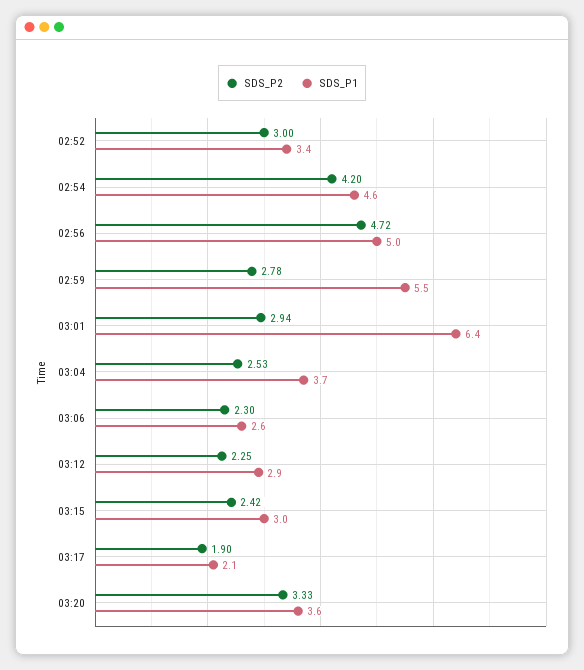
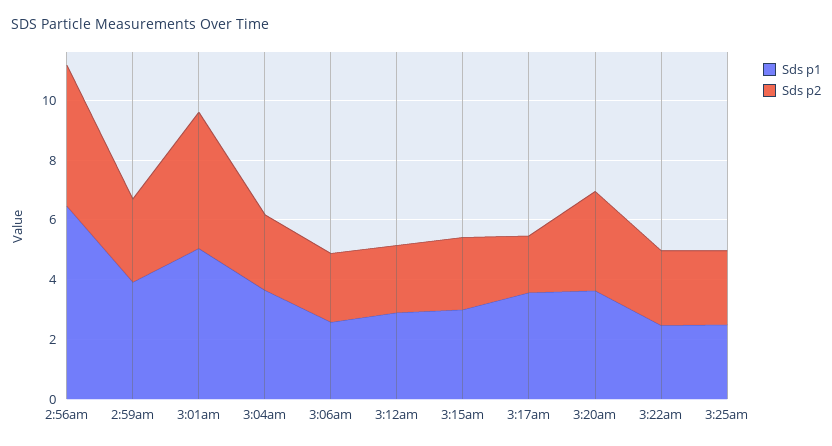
SDS_P2, 02:52: 3 -> none
SDS_P1, 02:52: 3.4 -> none
SDS_P2, 02:54: 4.2 -> none
SDS_P1, 02:54: 4.6 -> none
SDS_P1, 02:56: 5 -> 6.5
SDS_P1, 02:59: 5.5 -> 4
SDS_P2, 03:01: 2.94 -> 4.5
SDS_P1, 03:01: 6.4 -> 5
SDS_P1, 03:17: 2.1 -> 3.5
SDS_P1, 3:22am: none -> 2.5
SDS_P2, 3:22am: none -> 2.5
SDS_P1, 3:25am: none -> 2.5
SDS_P2, 3:25am: none -> 2.5

